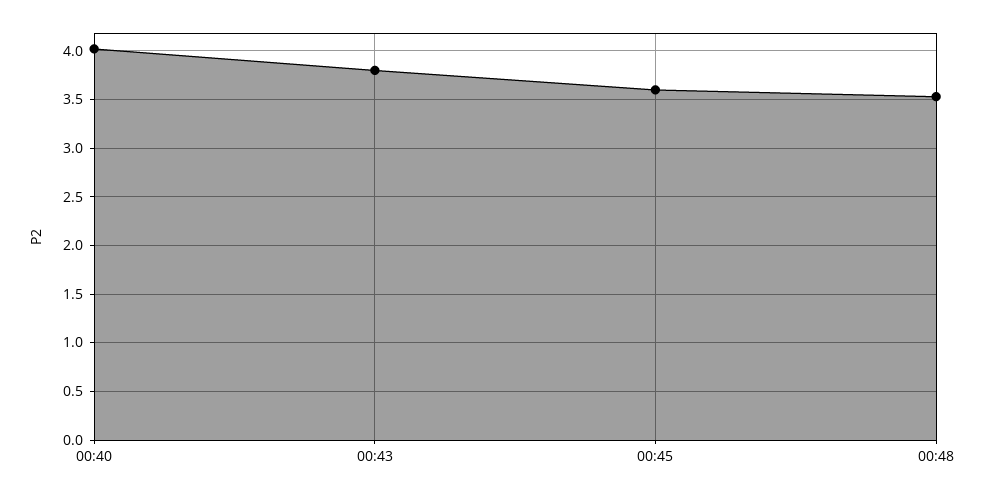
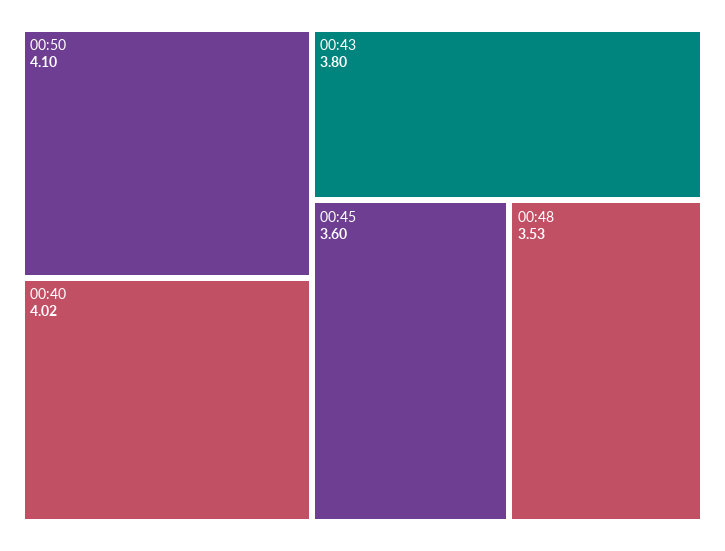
00:50: none -> 4.1

